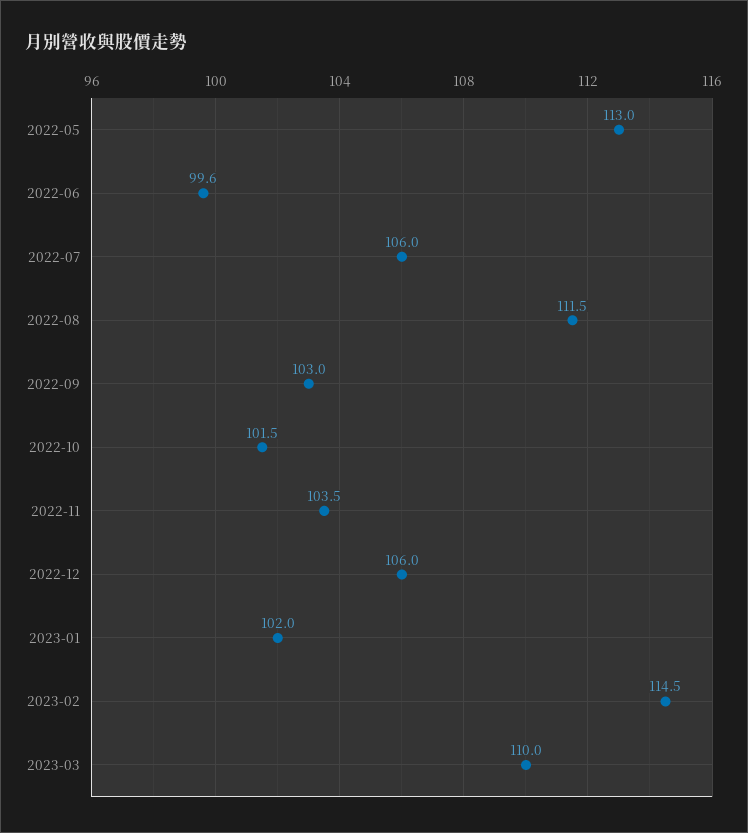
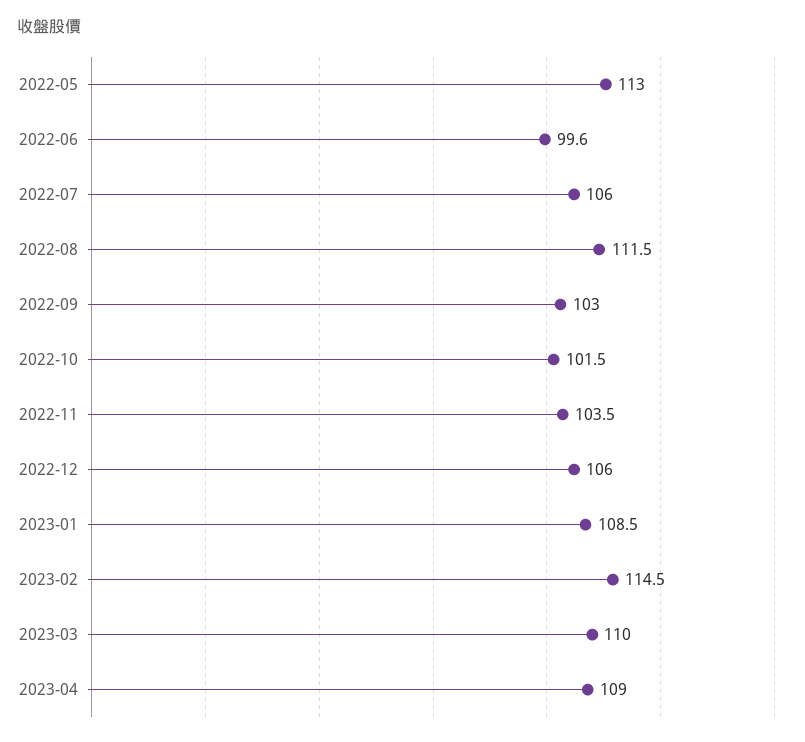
2023-01: 102 -> 108.5
2023-04: none -> 109

